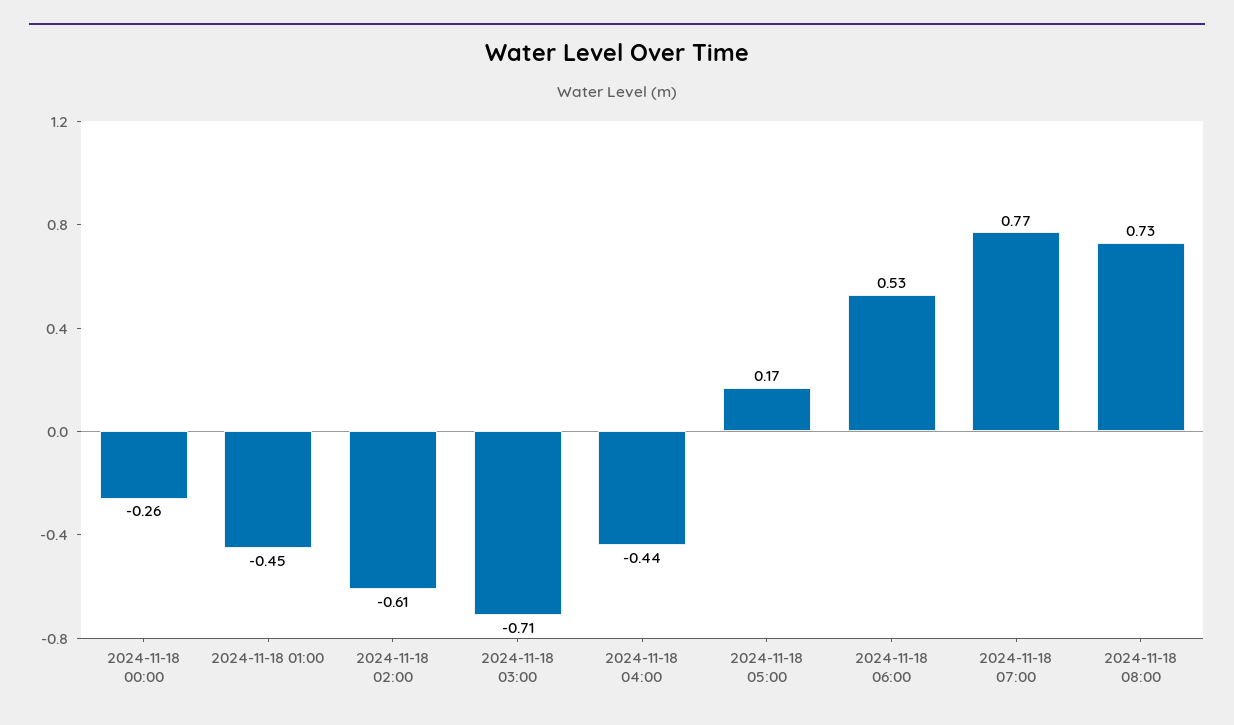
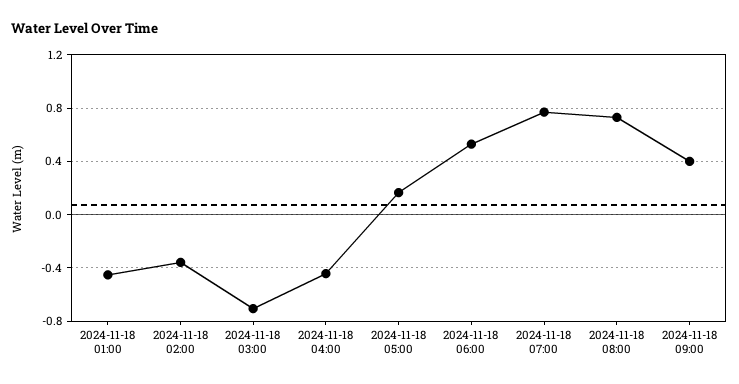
2024-11-18 00:00: -0.26 -> none
2024-11-18 02:00: -0.61 -> -0.35
2024-11-18 09:00: none -> 0.4

